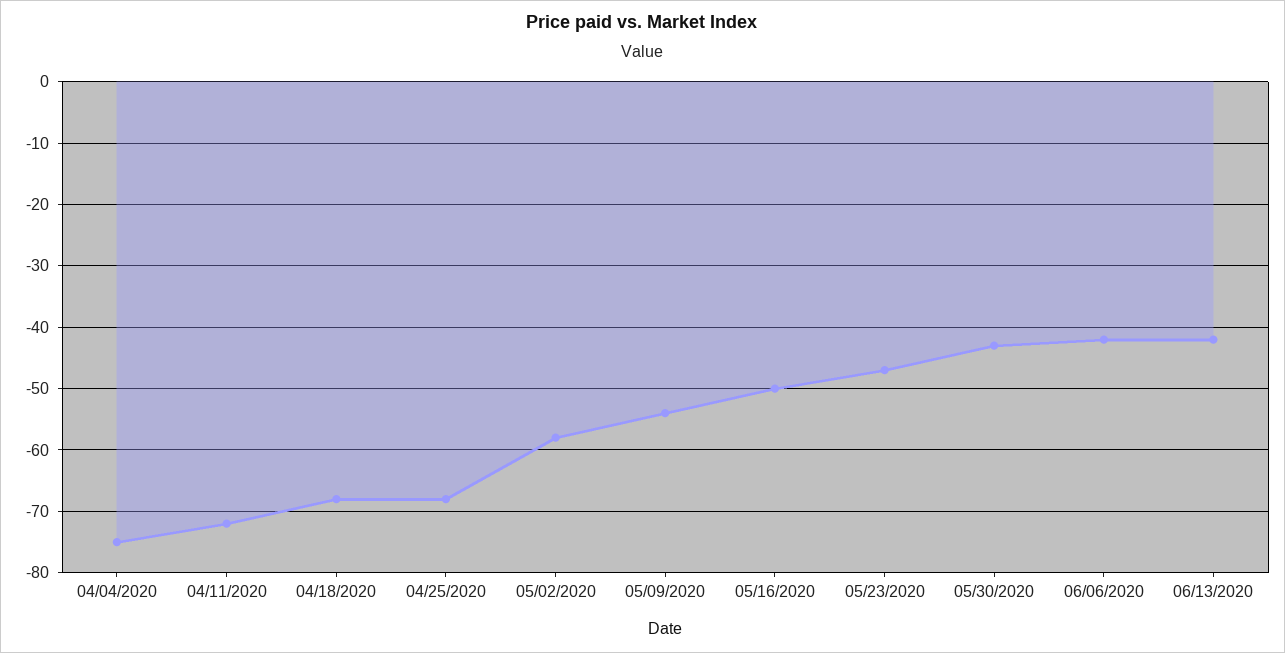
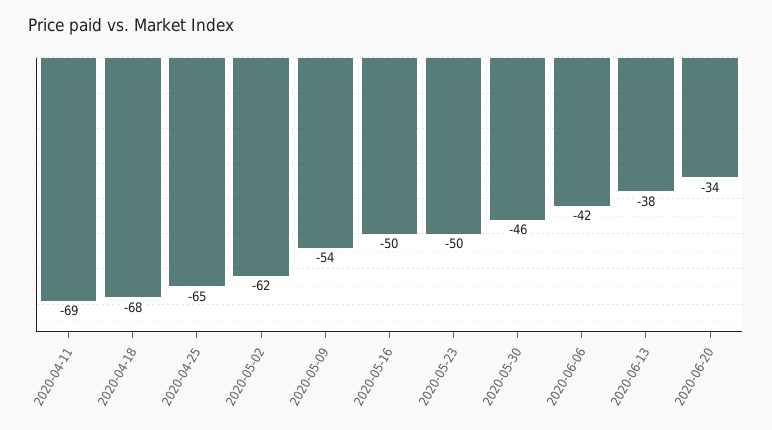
04/04/2020: -75 -> none
04/11/2020: -72 -> -69
04/25/2020: -68 -> -65
05/02/2020: -58 -> -62
05/23/2020: -47 -> -50
05/30/2020: -43 -> -46
06/13/2020: -42 -> -38
2020-06-20: none -> -34

